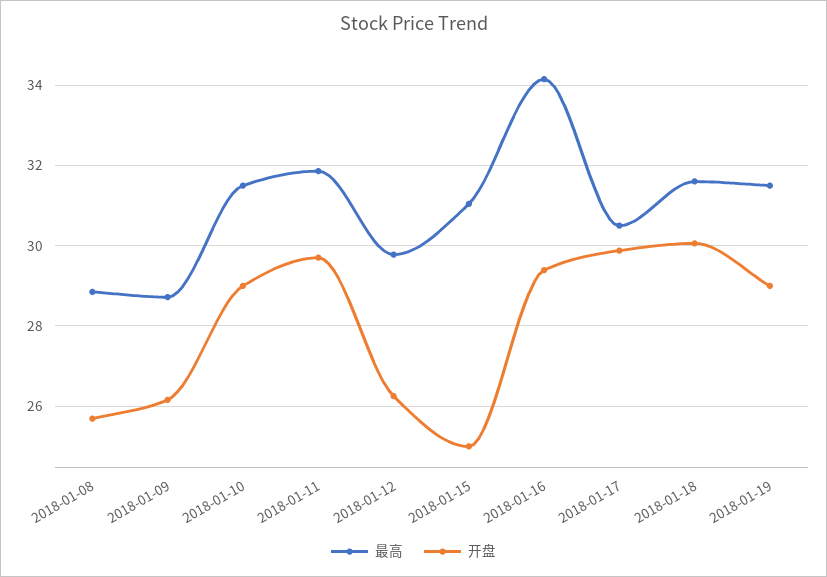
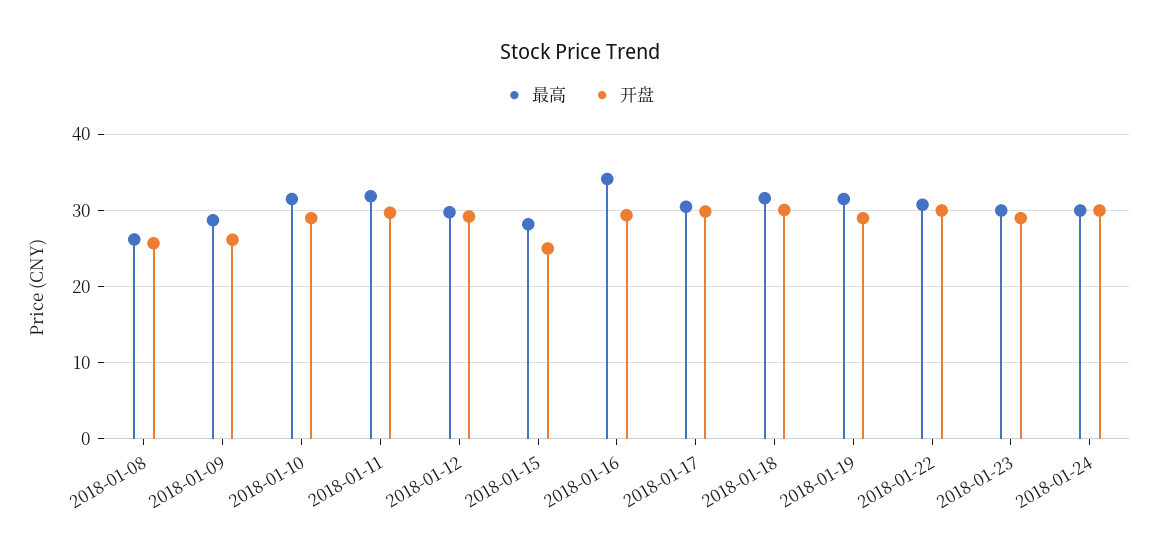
最高, 2018-01-08: 28.8 -> 26
开盘, 2018-01-12: 26.2 -> 29
最高, 2018-01-15: 31 -> 28
最高, 2018-01-22: none -> 31
开盘, 2018-01-22: none -> 30
最高, 2018-01-23: none -> 30
开盘, 2018-01-23: none -> 29
最高, 2018-01-24: none -> 30
开盘, 2018-01-24: none -> 30

